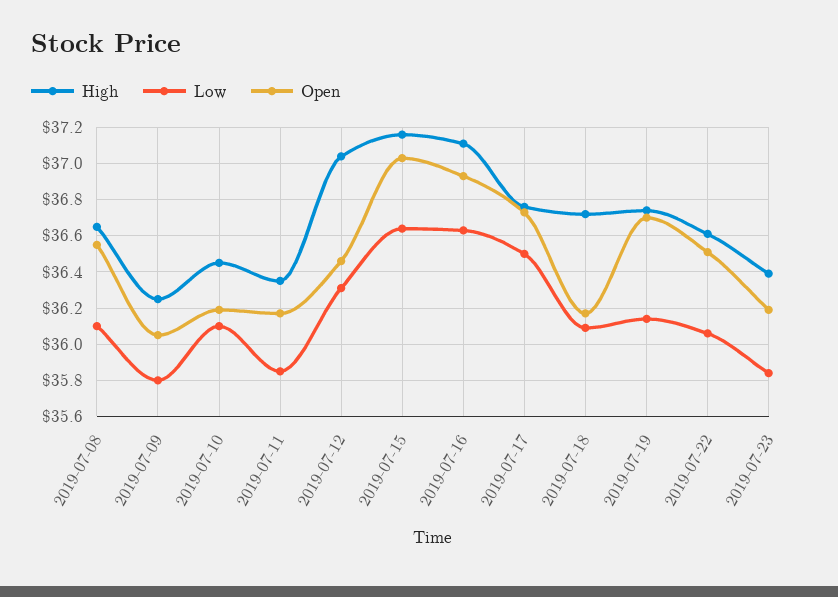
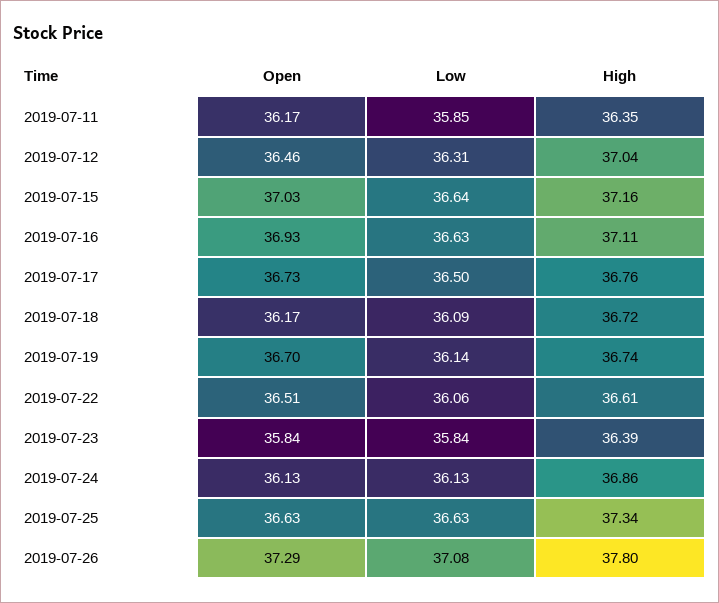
High, 2019-07-08: 36.65 -> none
Low, 2019-07-08: 36.1 -> none
Open, 2019-07-08: 36.55 -> none
High, 2019-07-09: 36.25 -> none
Low, 2019-07-09: 35.8 -> none
Open, 2019-07-09: 36.05 -> none
High, 2019-07-10: 36.45 -> none
Low, 2019-07-10: 36.1 -> none
Open, 2019-07-10: 36.2 -> none
Open, 2019-07-23: 36.2 -> 35.84
Open, 2019-07-24: none -> 36.13
Low, 2019-07-24: none -> 36.13
High, 2019-07-24: none -> 36.86
Open, 2019-07-25: none -> 36.63
Low, 2019-07-25: none -> 36.63
High, 2019-07-25: none -> 37.34
Open, 2019-07-26: none -> 37.29
Low, 2019-07-26: none -> 37.08
High, 2019-07-26: none -> 37.8

